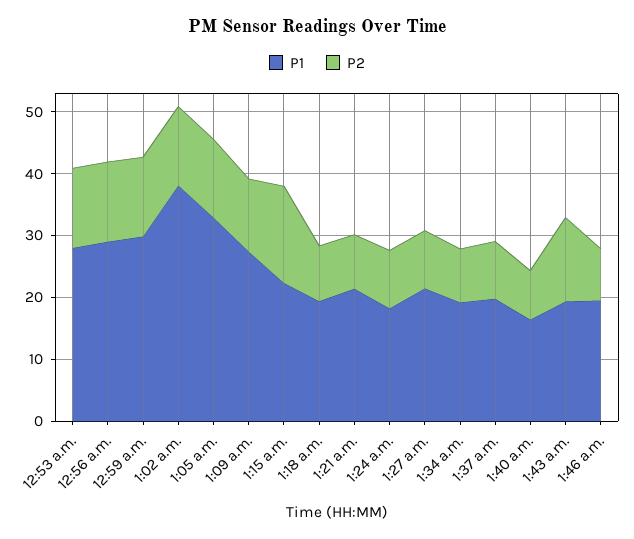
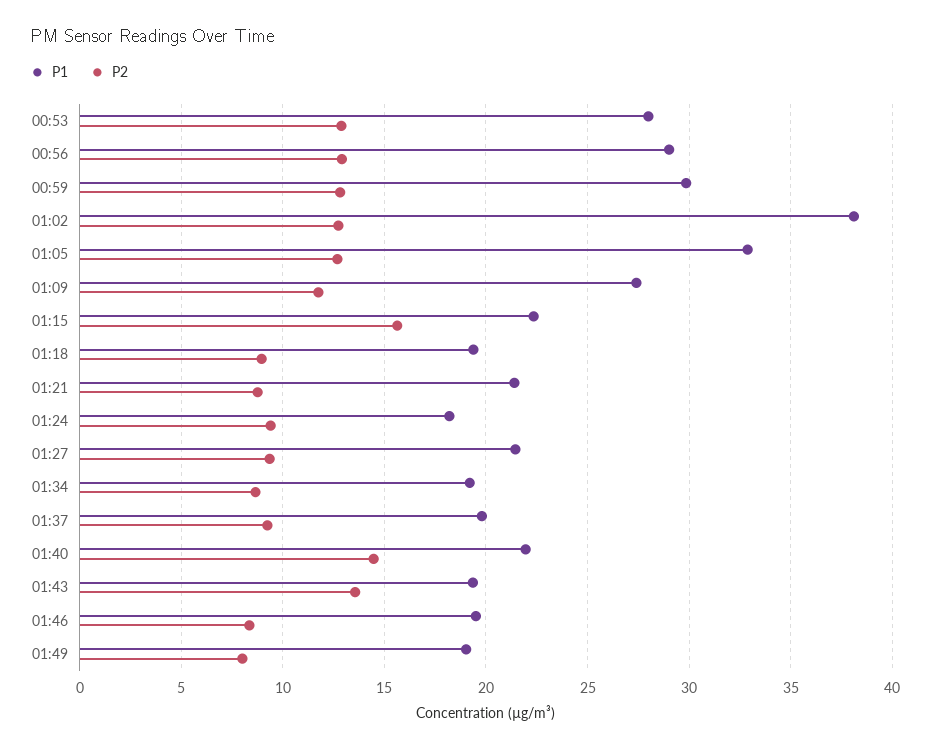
P1, 1:40 a.m.: 16 -> 22
P2, 1:40 a.m.: 8 -> 14.5
P1, 01:49: none -> 19
P2, 01:49: none -> 8

